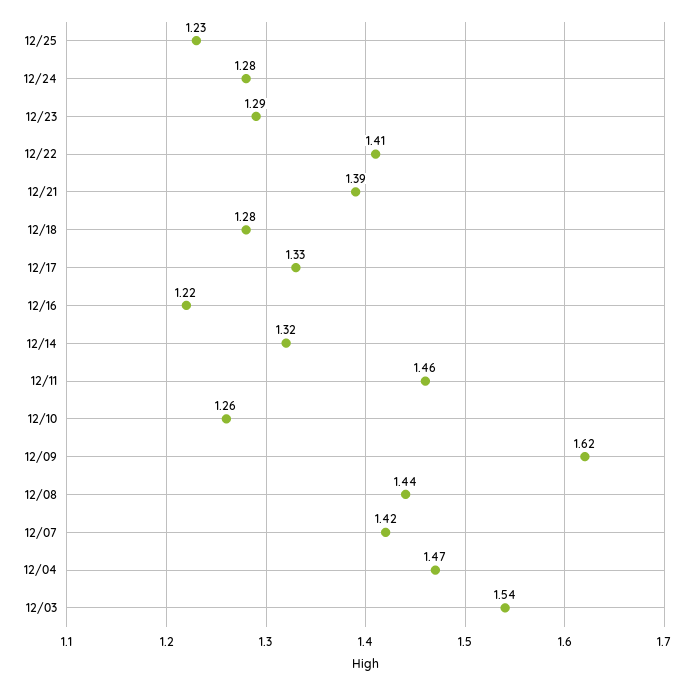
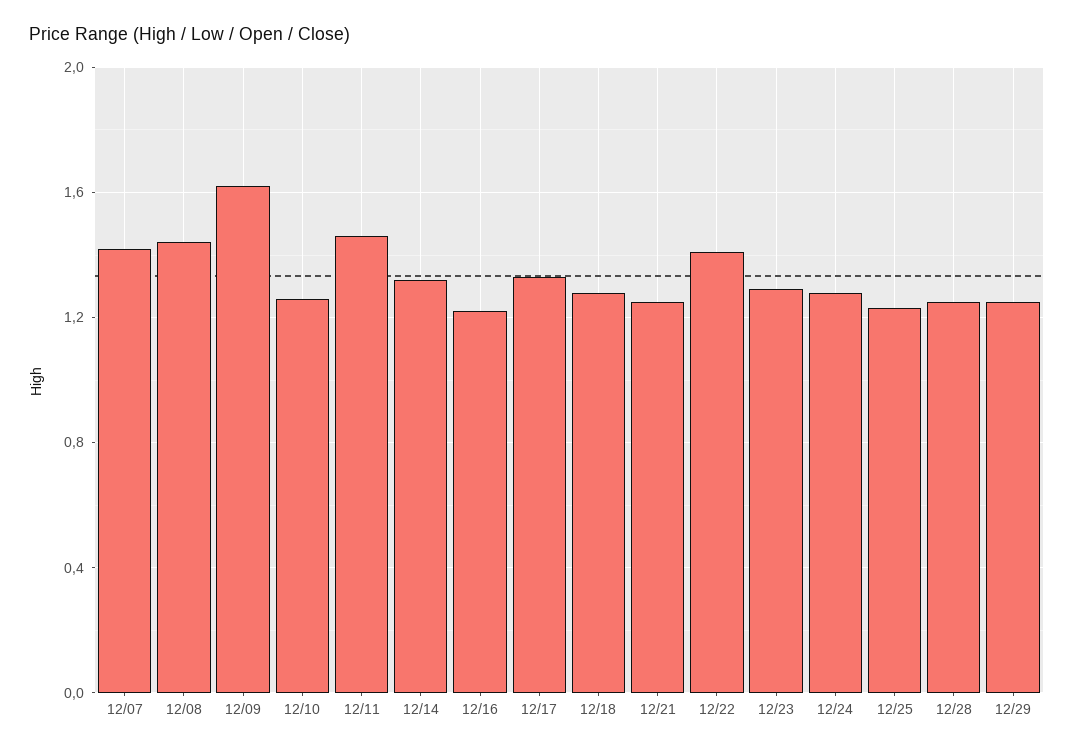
12/21: 1.39 -> 1.25
12/04: 1.47 -> none
12/03: 1.54 -> none
12/28: none -> 1.25
12/29: none -> 1.25

